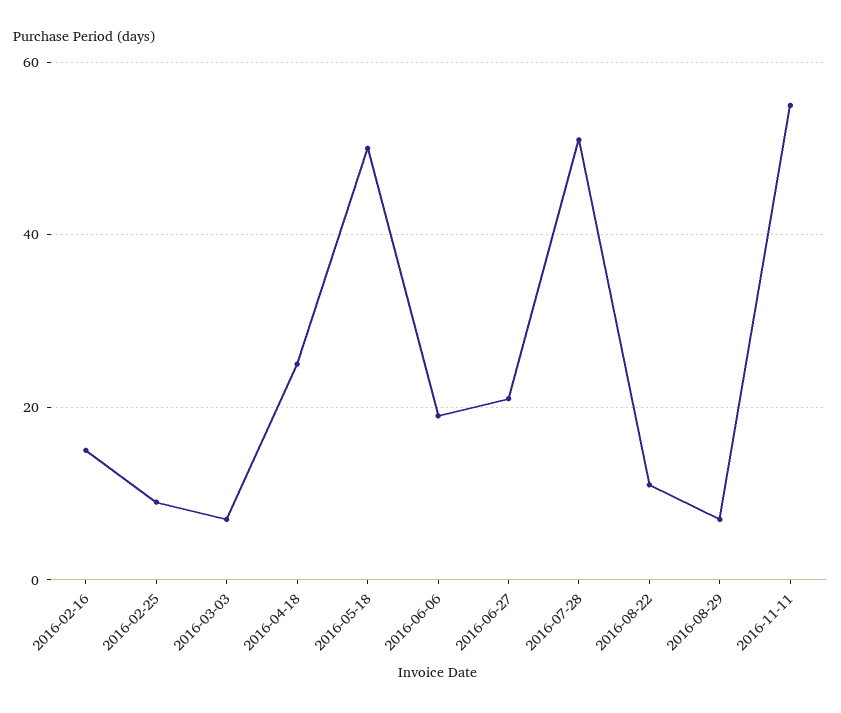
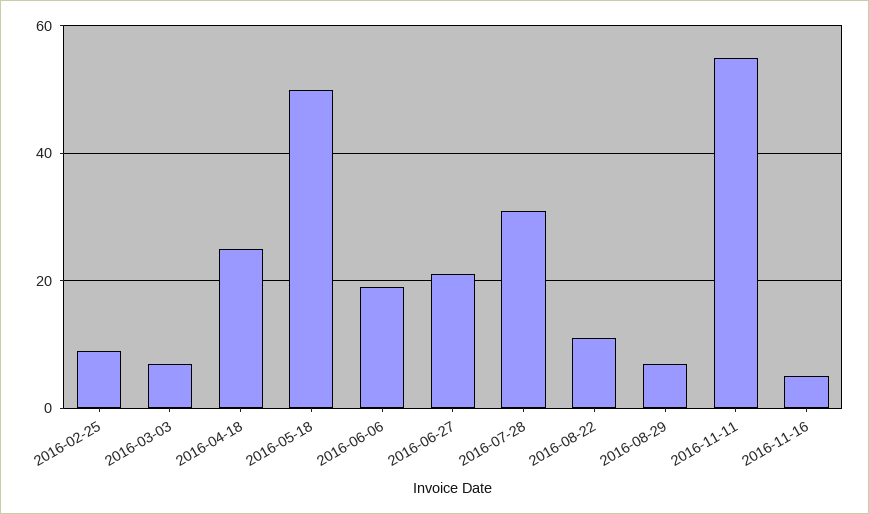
2016-02-16: 15 -> none
2016-07-28: 50 -> 30
2016-11-16: none -> 5

